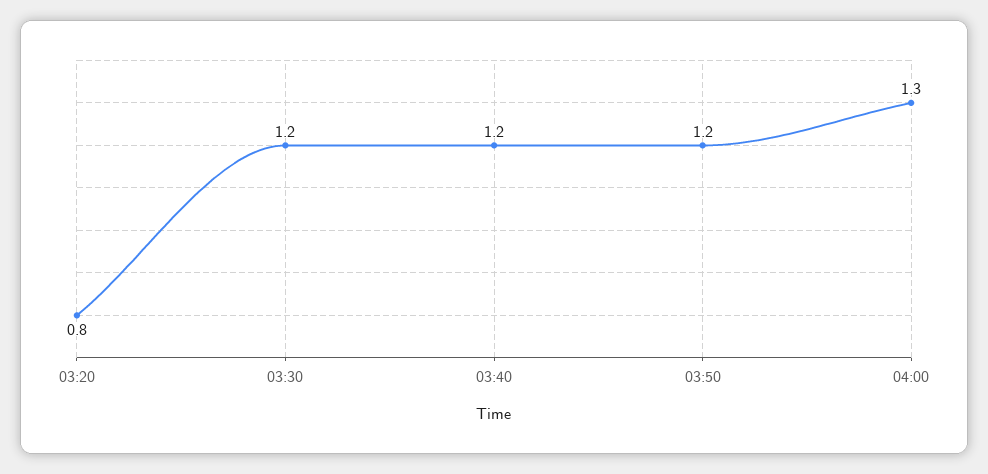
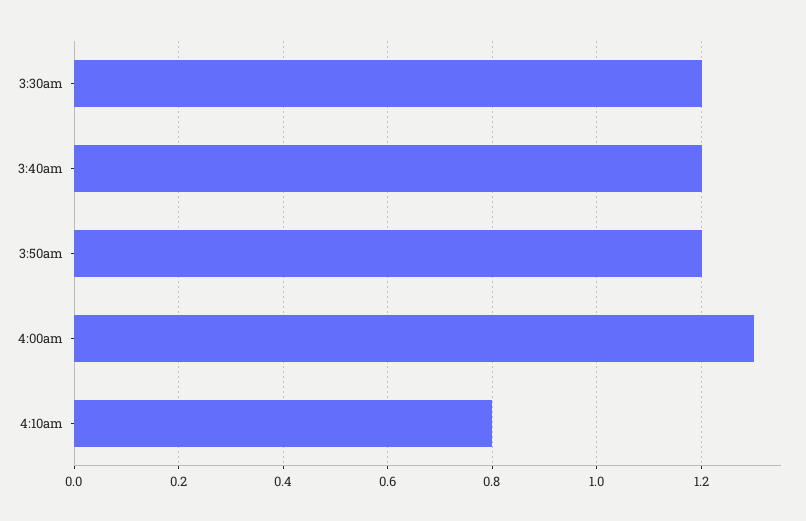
03:20: 0.8 -> none
4:10am: none -> 0.8

